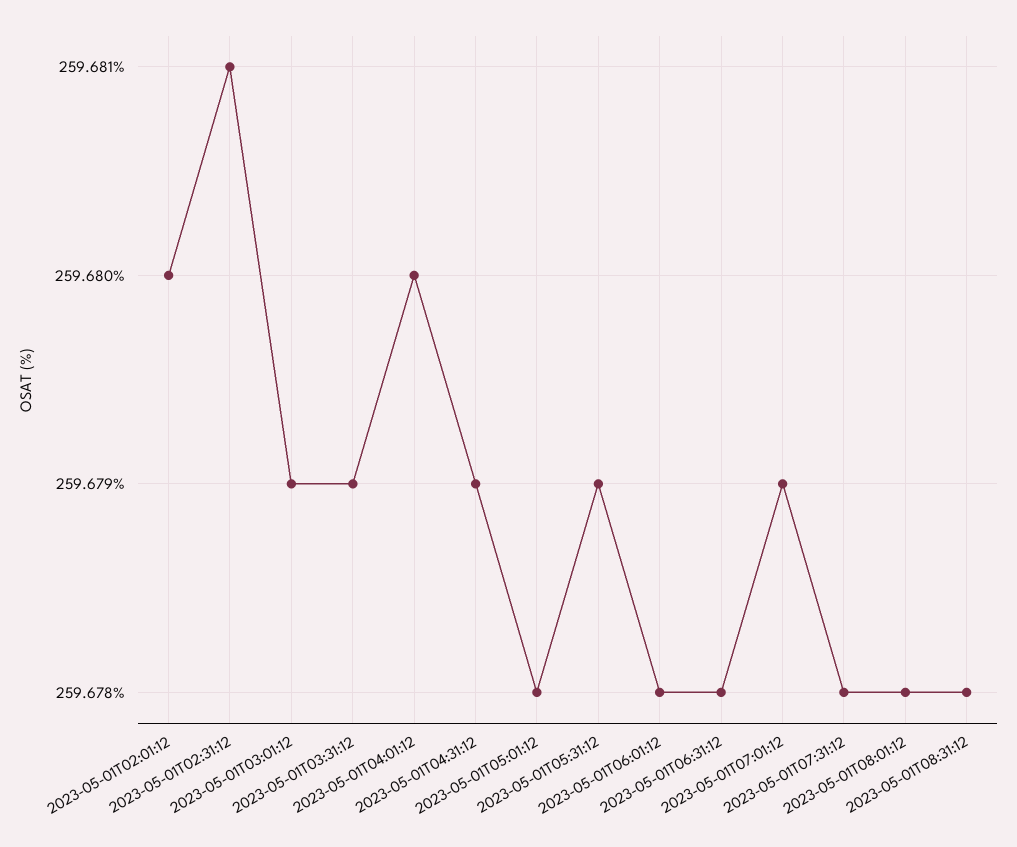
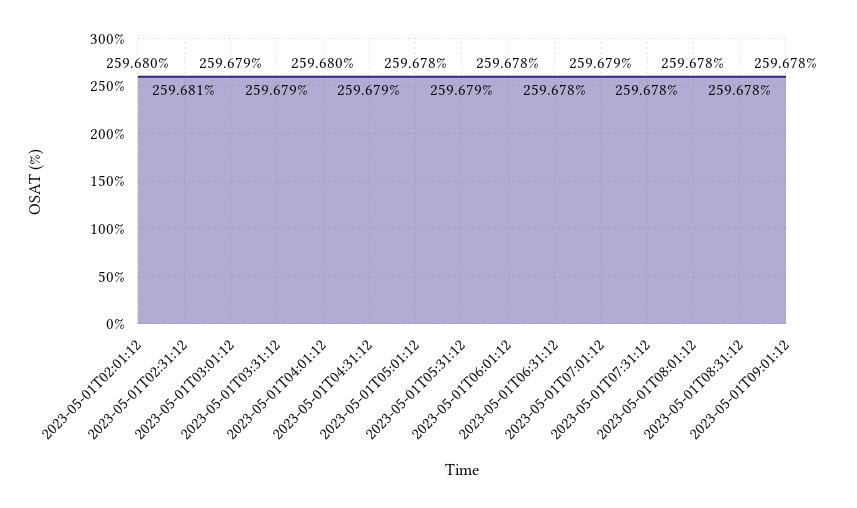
2023-05-01T09:01:12: none -> 259.678

